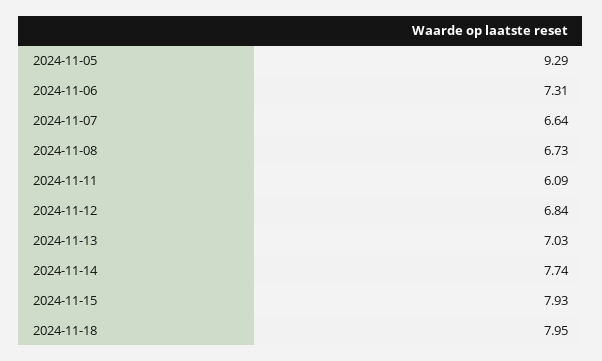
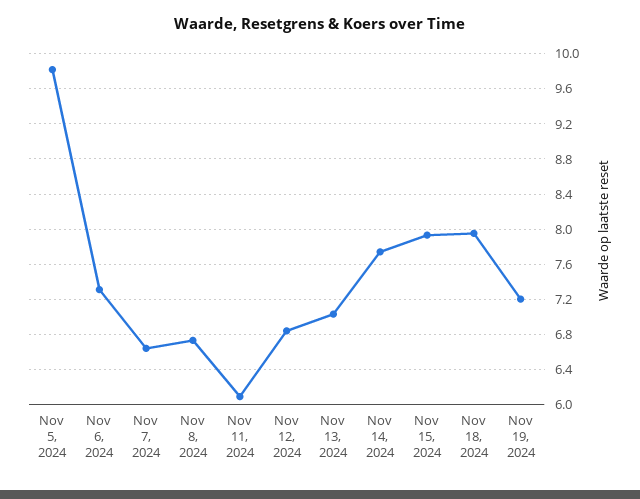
2024-11-05: 9.29 -> 9.8
Nov 19, 2024: none -> 7.2

